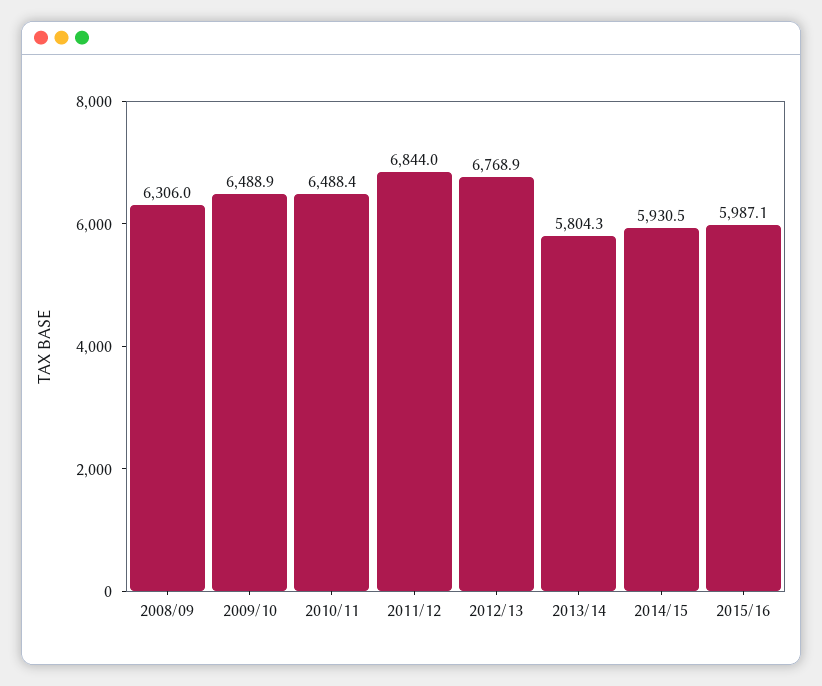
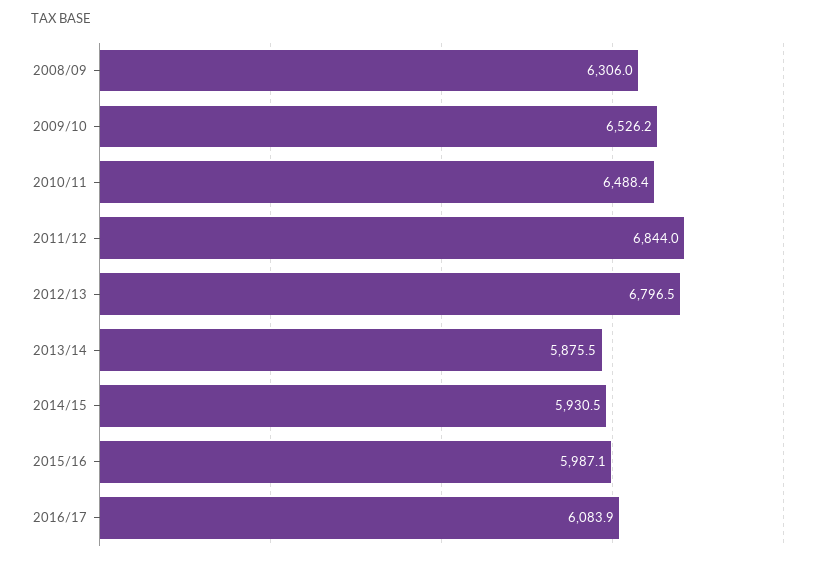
2009/10: 6488.9 -> 6526.2
2012/13: 6768.9 -> 6796.5
2013/14: 5804.3 -> 5875.5
2016/17: none -> 6083.9

